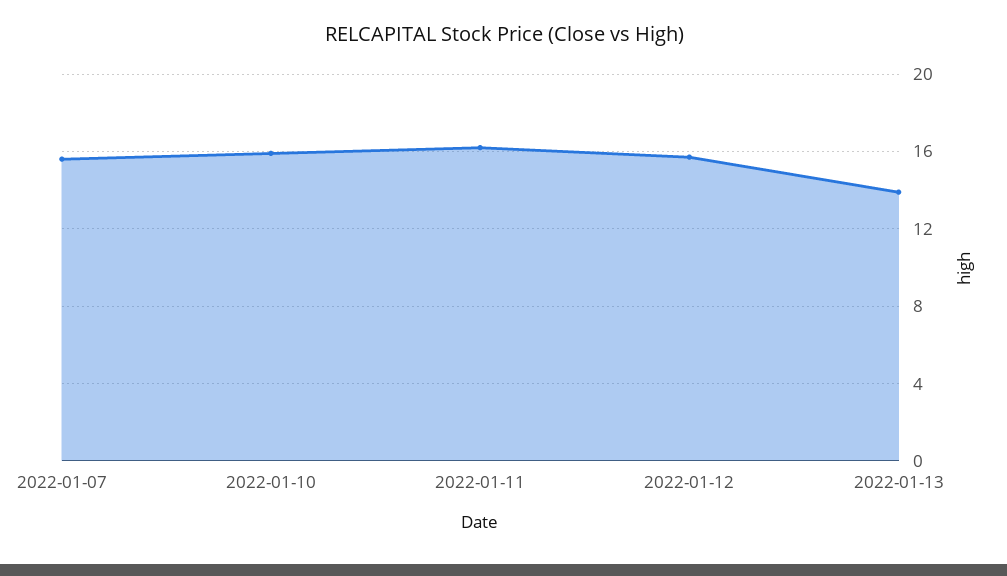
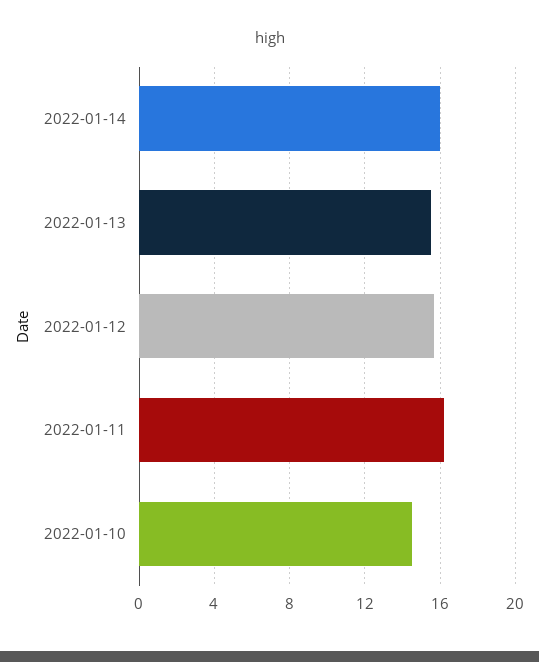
2022-01-07: 15.5 -> none
2022-01-10: 16 -> 14.5
2022-01-13: 14 -> 15.5
2022-01-14: none -> 16

